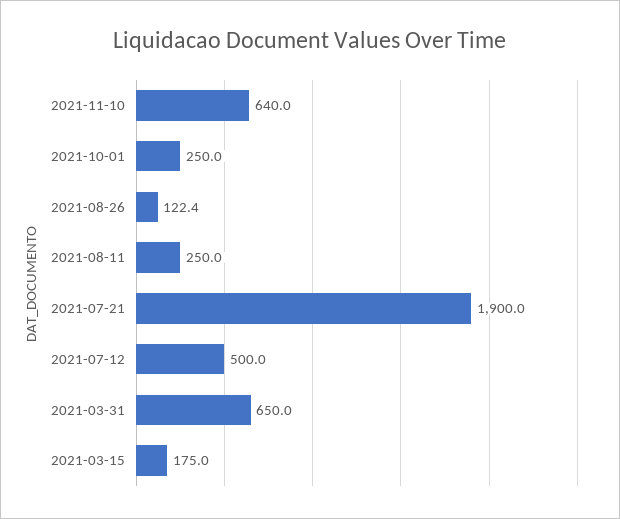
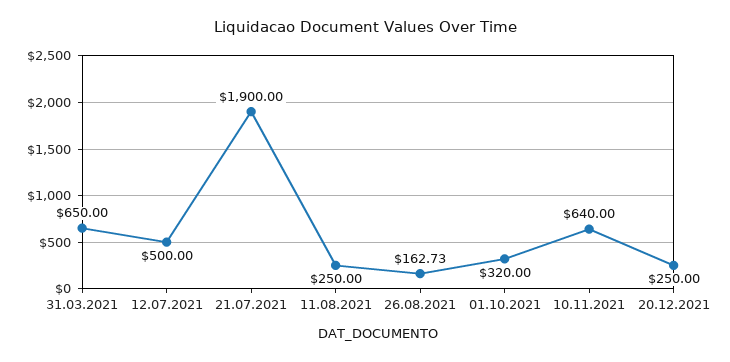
2021-10-01: 250 -> 320
2021-08-26: 122.4 -> 162.73
2021-03-15: 175 -> none
20.12.2021: none -> 250

